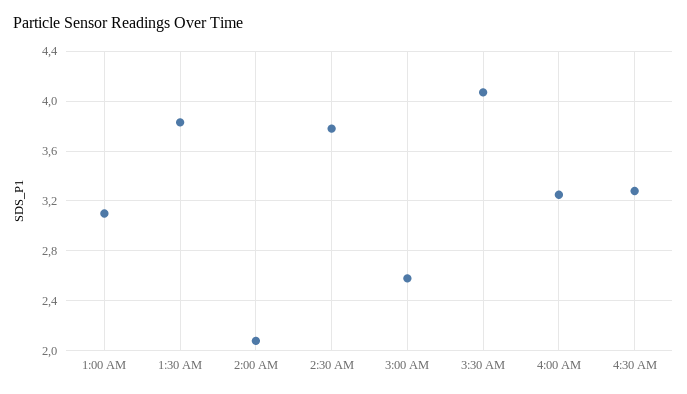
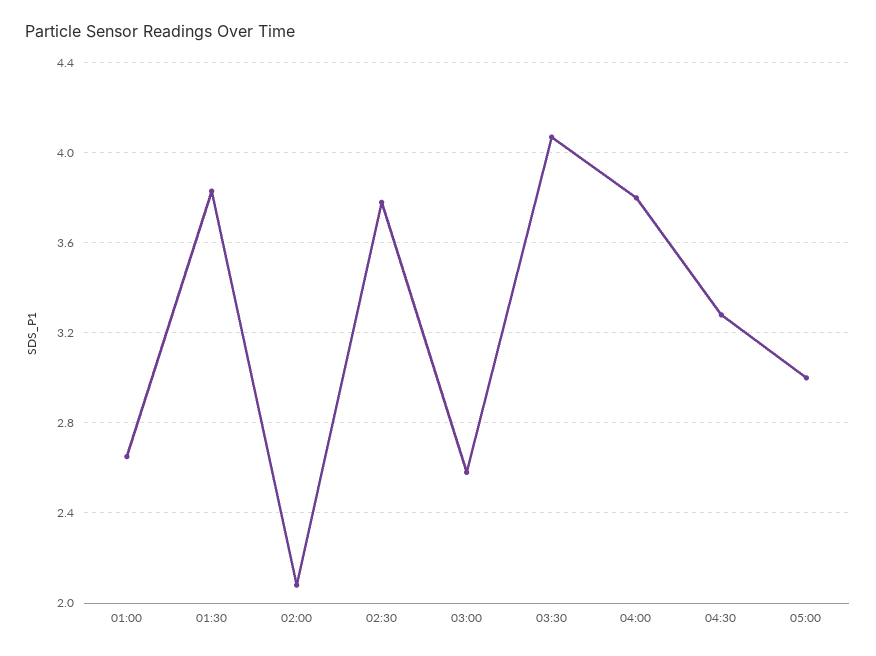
1:00 AM: 3.1 -> 2.65
4:00 AM: 3.25 -> 3.8
05:00: none -> 3

